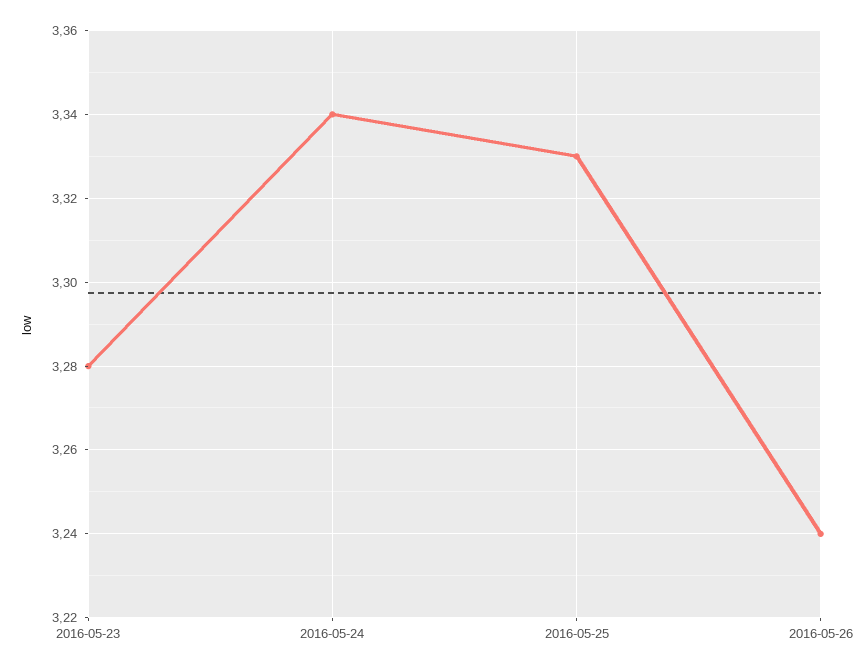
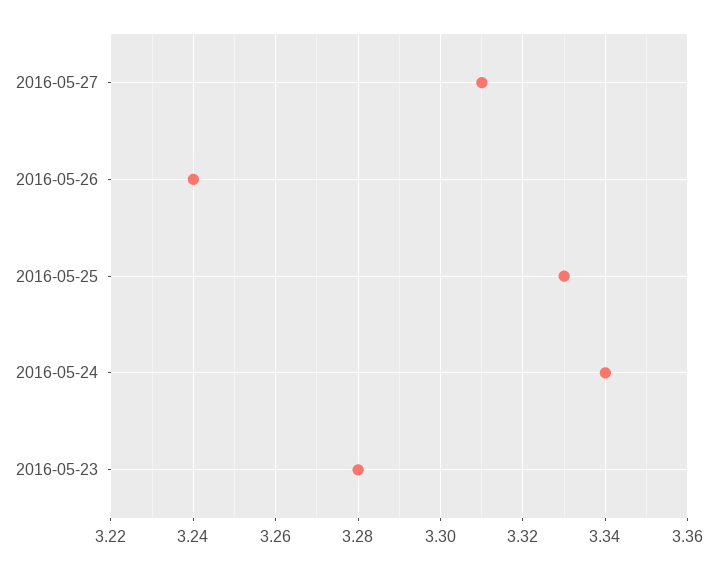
2016-05-27: none -> 3.31

